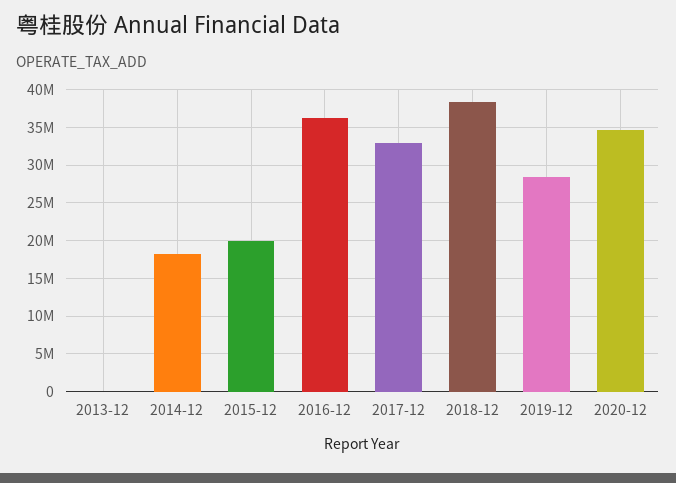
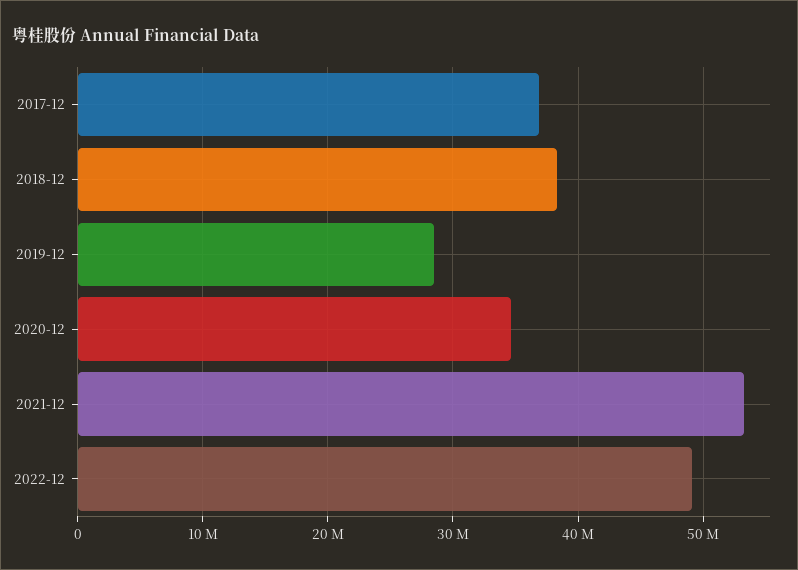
2013-12: 0 -> none
2014-12: 18000000 -> none
2015-12: 20000000 -> none
2016-12: 36000000 -> none
2017-12: 33000000 -> 37000000
2021-12: none -> 53000000
2022-12: none -> 49000000

